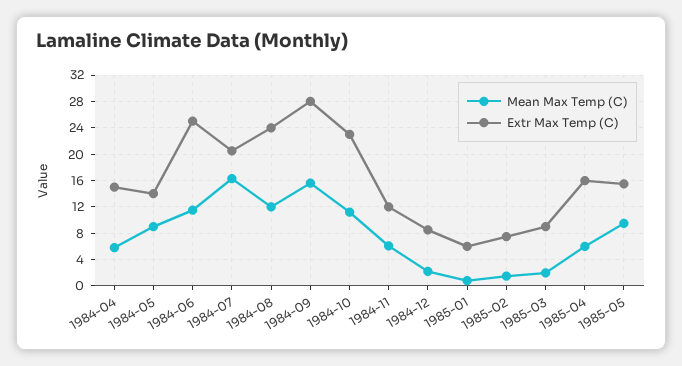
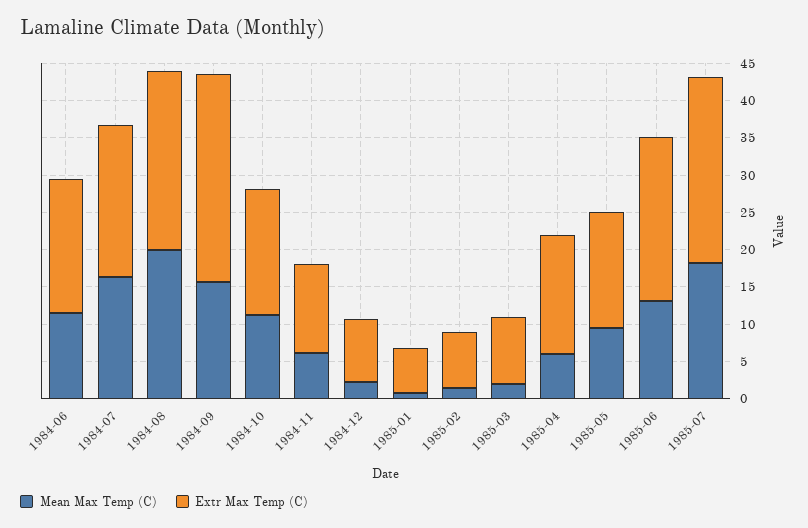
Mean Max Temp (C), 1984-04: 6 -> none
Extr Max Temp (C), 1984-04: 15 -> none
Mean Max Temp (C), 1984-05: 9 -> none
Extr Max Temp (C), 1984-05: 14 -> none
Extr Max Temp (C), 1984-06: 25 -> 17.5
Mean Max Temp (C), 1984-08: 12 -> 20
Extr Max Temp (C), 1984-10: 23 -> 17.5
Mean Max Temp (C), 1985-06: none -> 12.5
Extr Max Temp (C), 1985-06: none -> 22.5
Mean Max Temp (C), 1985-07: none -> 17.5
Extr Max Temp (C), 1985-07: none -> 25

